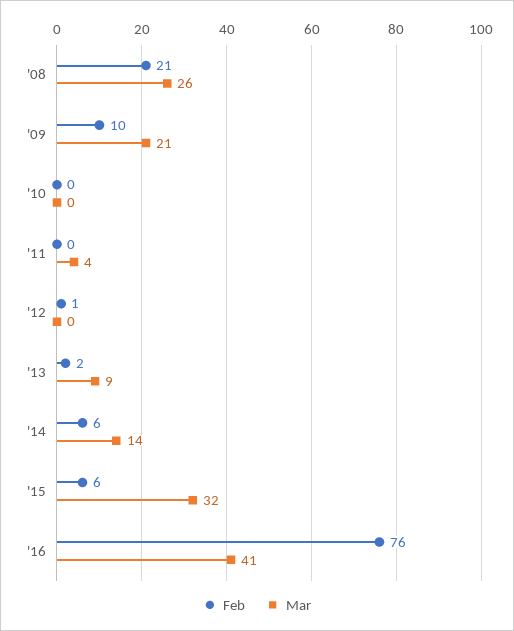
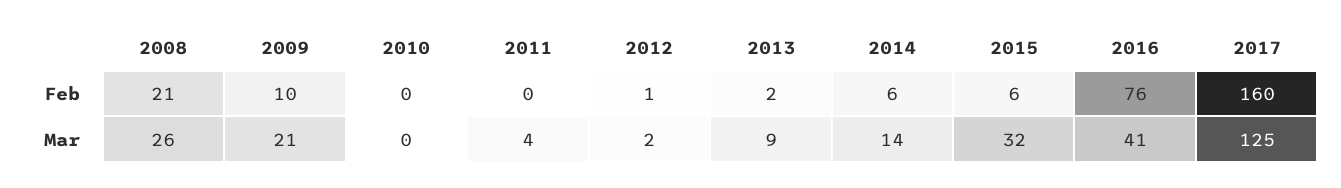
Mar, '12: 0 -> 2
Feb, 2017: none -> 160
Mar, 2017: none -> 125

